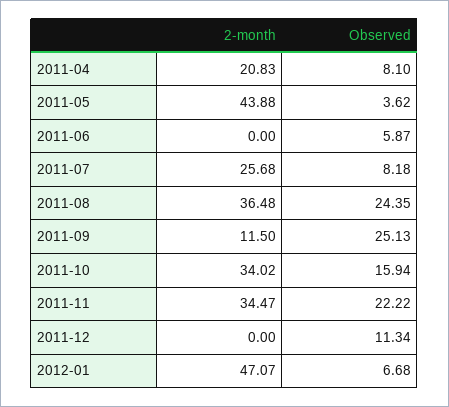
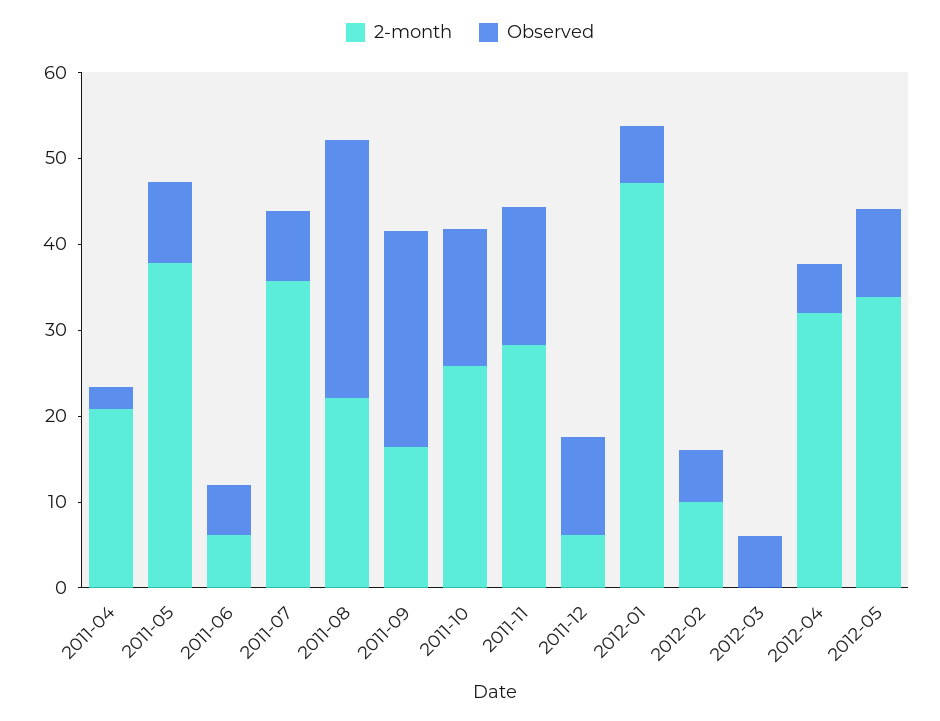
Observed, 2011-04: 8.1 -> 2
2-month, 2011-05: 43.88 -> 38
Observed, 2011-05: 3.62 -> 10
2-month, 2011-06: 0 -> 6
2-month, 2011-07: 25.68 -> 36
2-month, 2011-08: 36.48 -> 22
Observed, 2011-08: 24.35 -> 30
2-month, 2011-09: 11.5 -> 16
2-month, 2011-10: 34.02 -> 26
2-month, 2011-11: 34.47 -> 28
Observed, 2011-11: 22.22 -> 16
2-month, 2011-12: 0 -> 6
2-month, 2012-02: none -> 10
Observed, 2012-02: none -> 6
2-month, 2012-03: none -> 0
Observed, 2012-03: none -> 6
2-month, 2012-04: none -> 32
Observed, 2012-04: none -> 6
2-month, 2012-05: none -> 34
Observed, 2012-05: none -> 10

